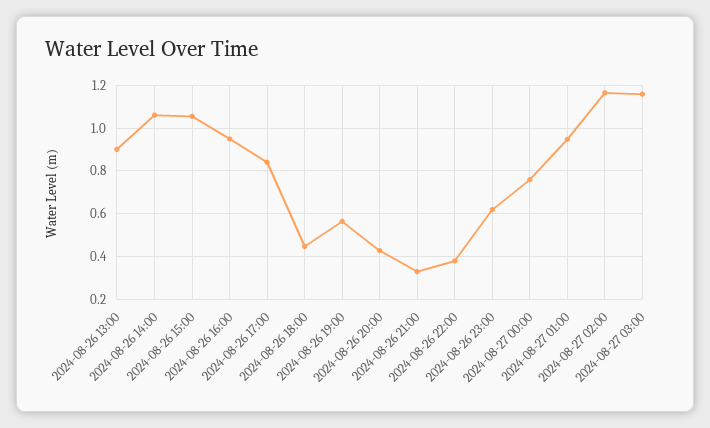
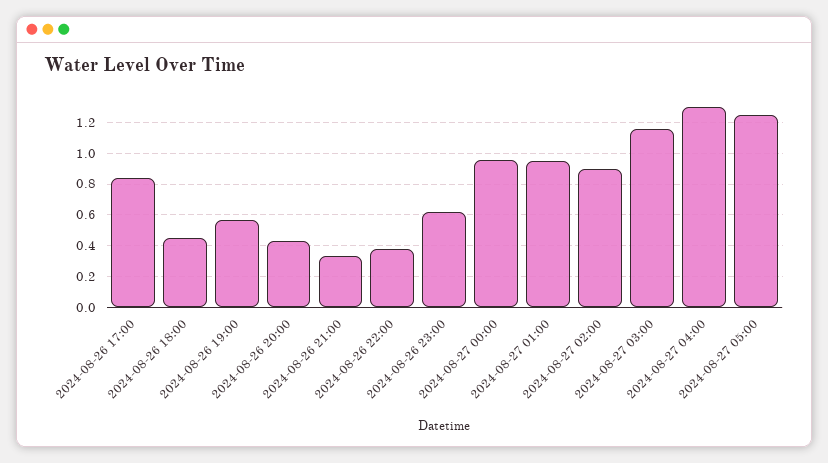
2024-08-26 13:00: 0.9 -> none
2024-08-26 14:00: 1.05 -> none
2024-08-26 15:00: 1.05 -> none
2024-08-26 16:00: 0.95 -> none
2024-08-27 00:00: 0.75 -> 0.95
2024-08-27 02:00: 1.15 -> 0.9
2024-08-27 04:00: none -> 1.3
2024-08-27 05:00: none -> 1.25

